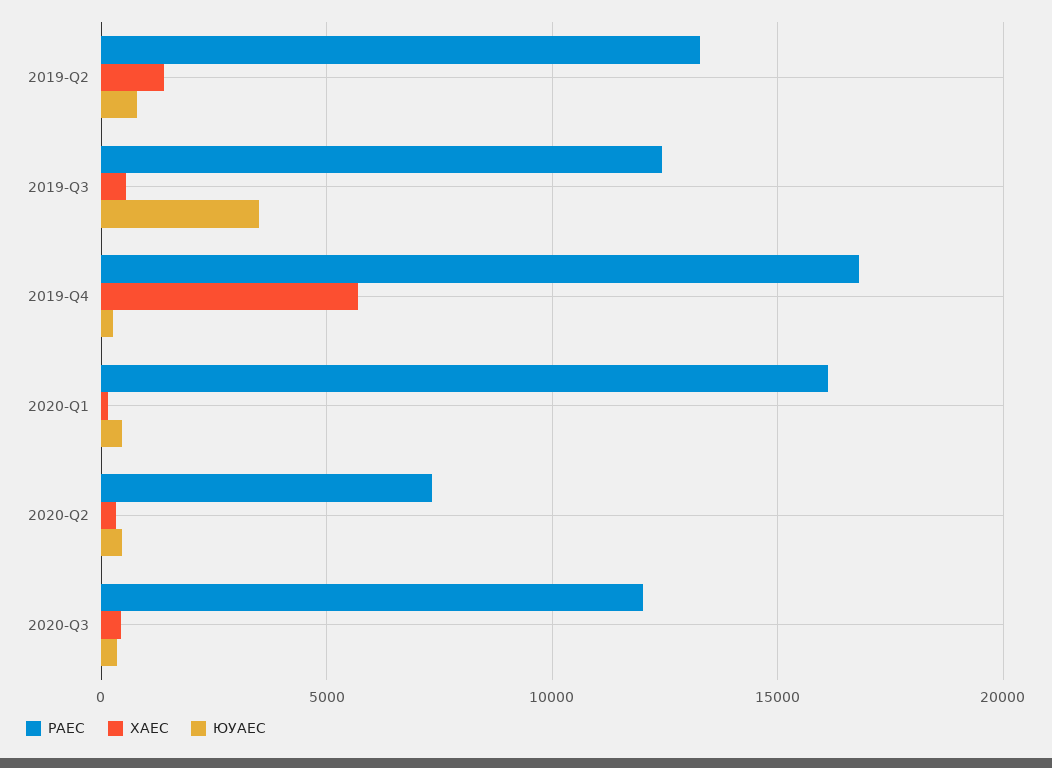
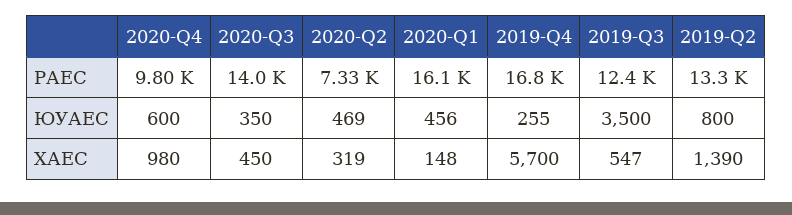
РАЕС, 2020-Q3: 12000 -> 14000
РАЕС, 2020-Q4: none -> 9800
ЮУАЕС, 2020-Q4: none -> 600
ХАЕС, 2020-Q4: none -> 980

